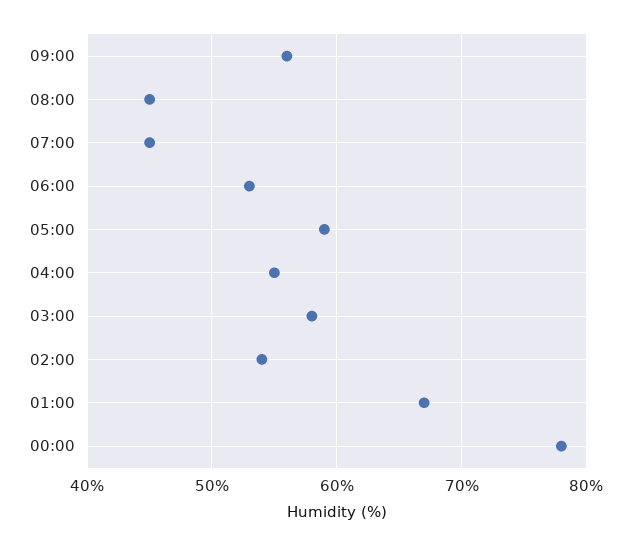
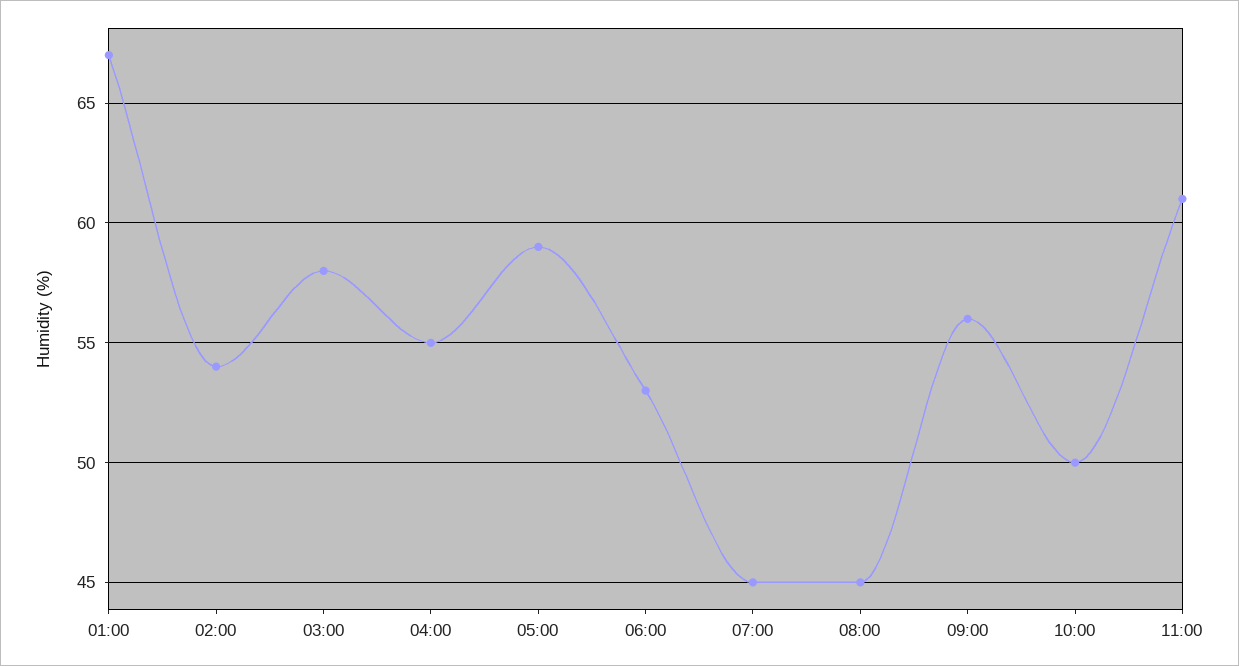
00:00: 78 -> none
10:00: none -> 50
11:00: none -> 61

